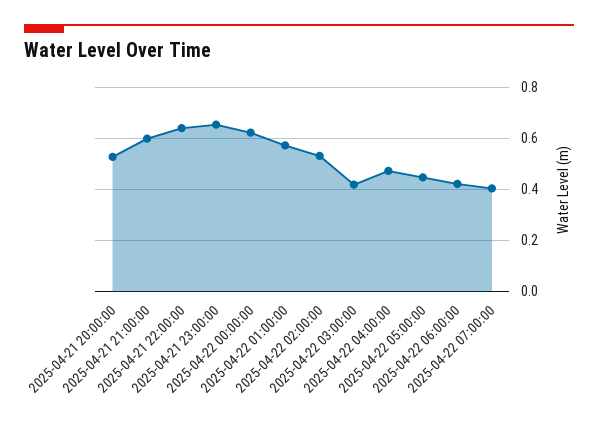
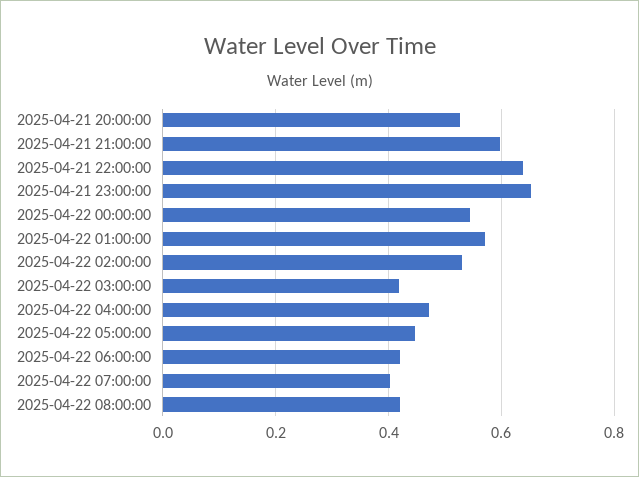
2025-04-22 00:00:00: 0.625 -> 0.54
2025-04-22 08:00:00: none -> 0.42

